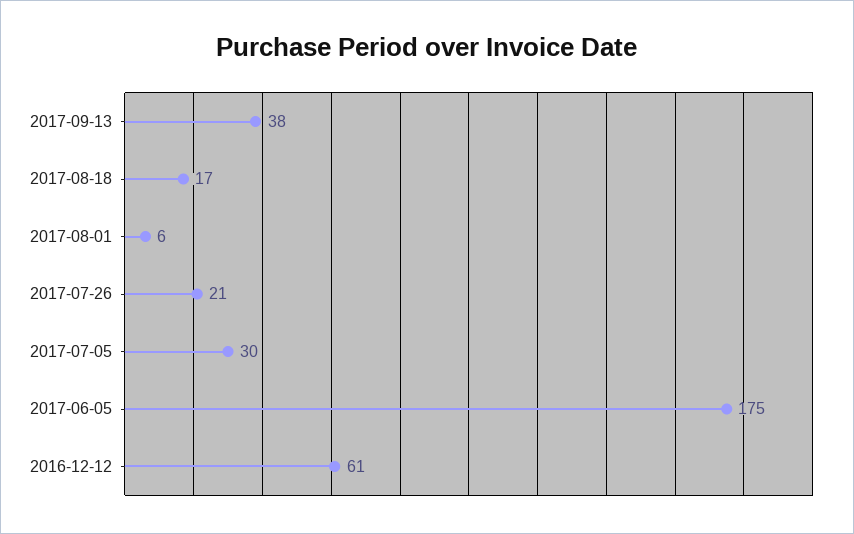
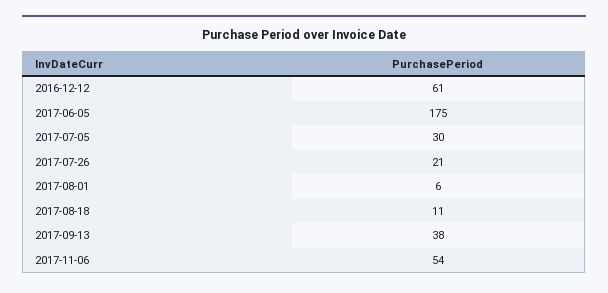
2017-08-18: 17 -> 11
2017-11-06: none -> 54

